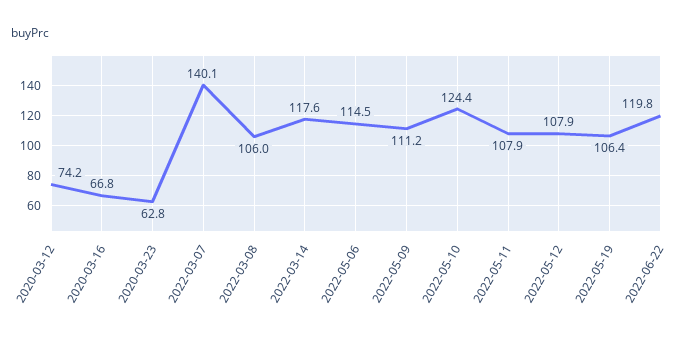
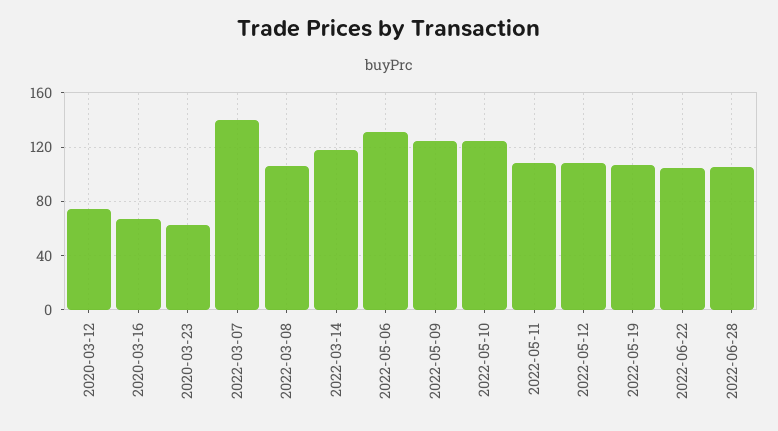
2022-05-06: 114.5 -> 130
2022-05-09: 111.2 -> 125
2022-06-22: 119.8 -> 105
2022-06-28: none -> 105

